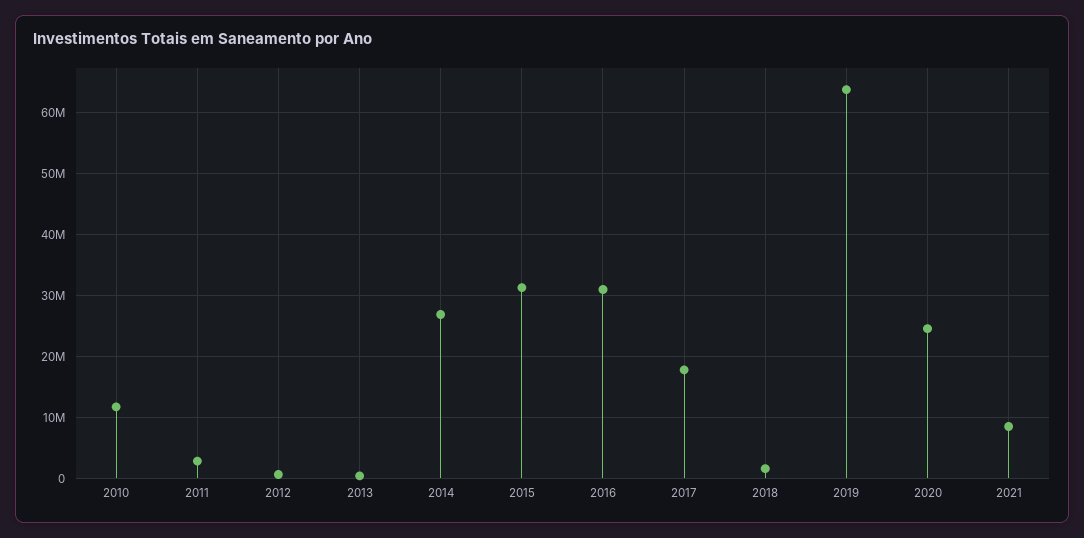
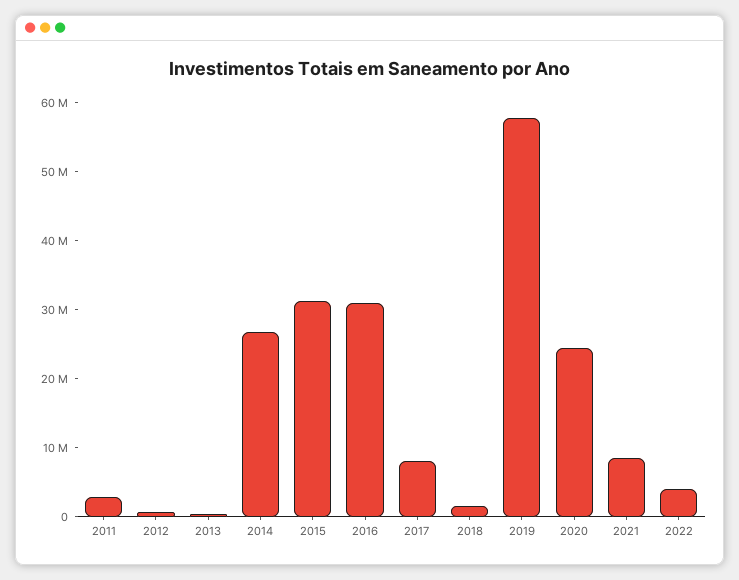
2010: 12000000 -> none
2017: 18000000 -> 8000000
2019: 64000000 -> 58000000
2022: none -> 4000000

